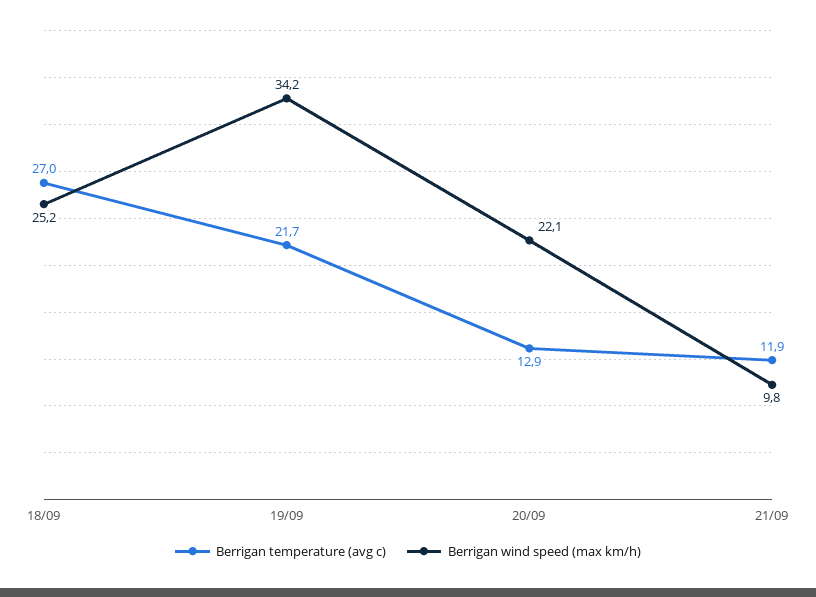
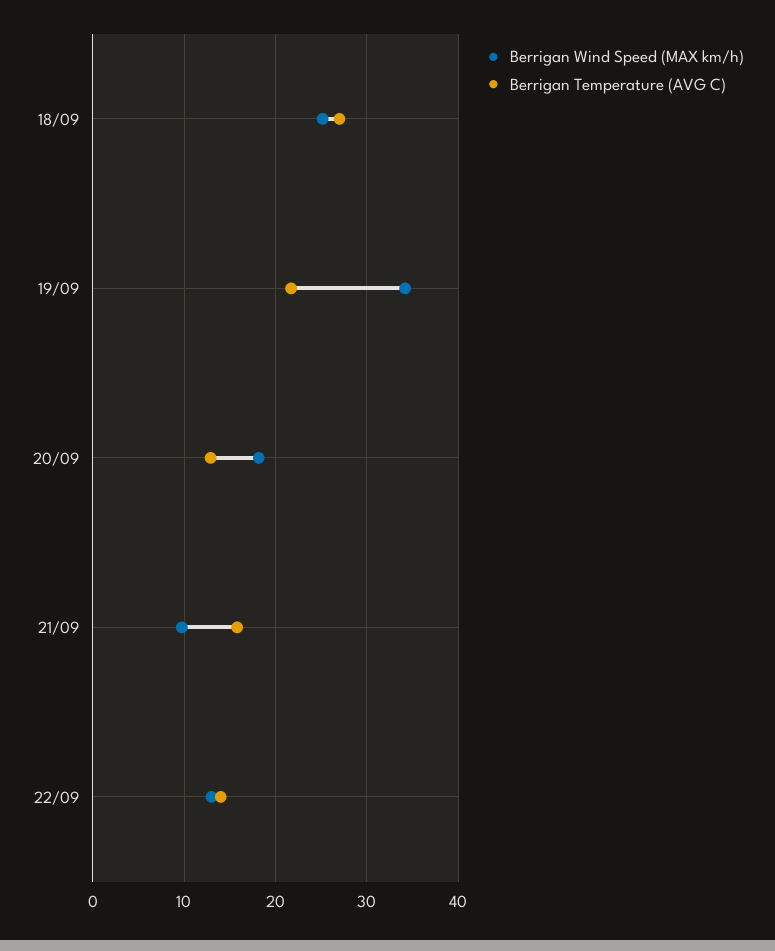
Berrigan wind speed (max km/h), 20/09: 22.1 -> 18
Berrigan temperature (avg c), 21/09: 11.9 -> 16
Berrigan wind speed (max km/h), 22/09: none -> 13
Berrigan temperature (avg c), 22/09: none -> 14

